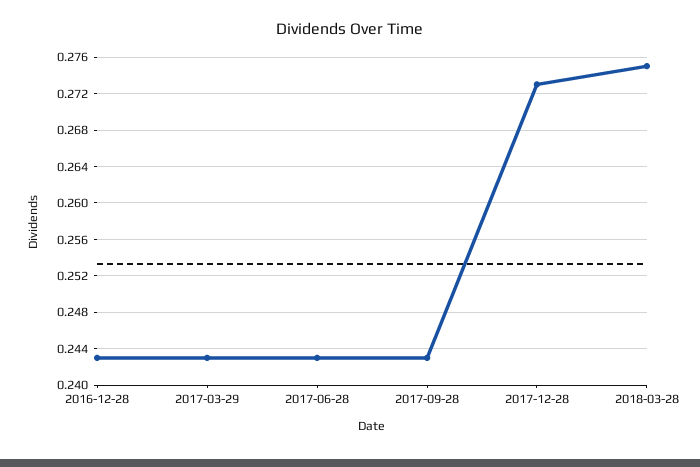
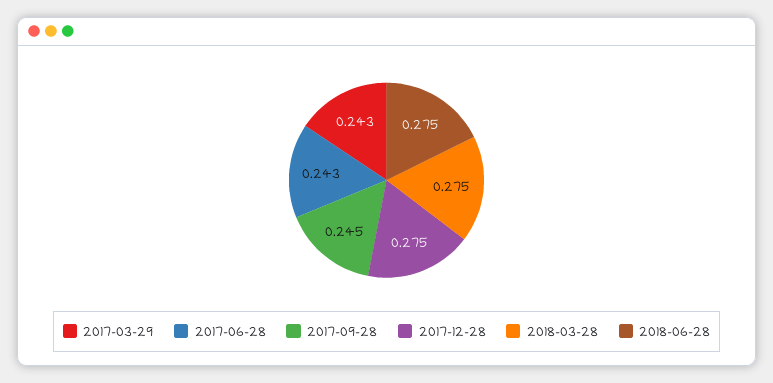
2016-12-28: 0.243 -> none
2017-09-28: 0.243 -> 0.245
2017-12-28: 0.273 -> 0.275
2018-06-28: none -> 0.275

